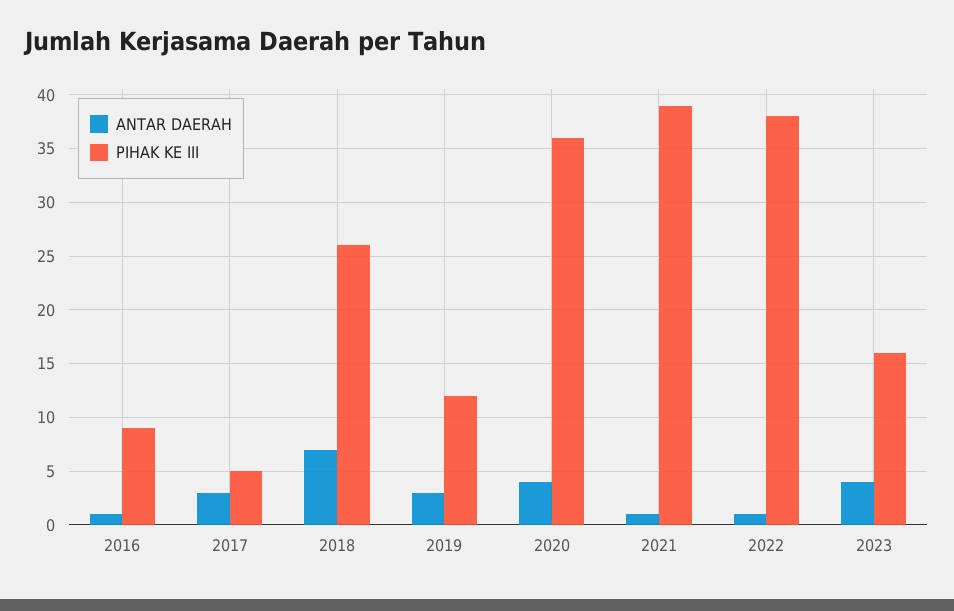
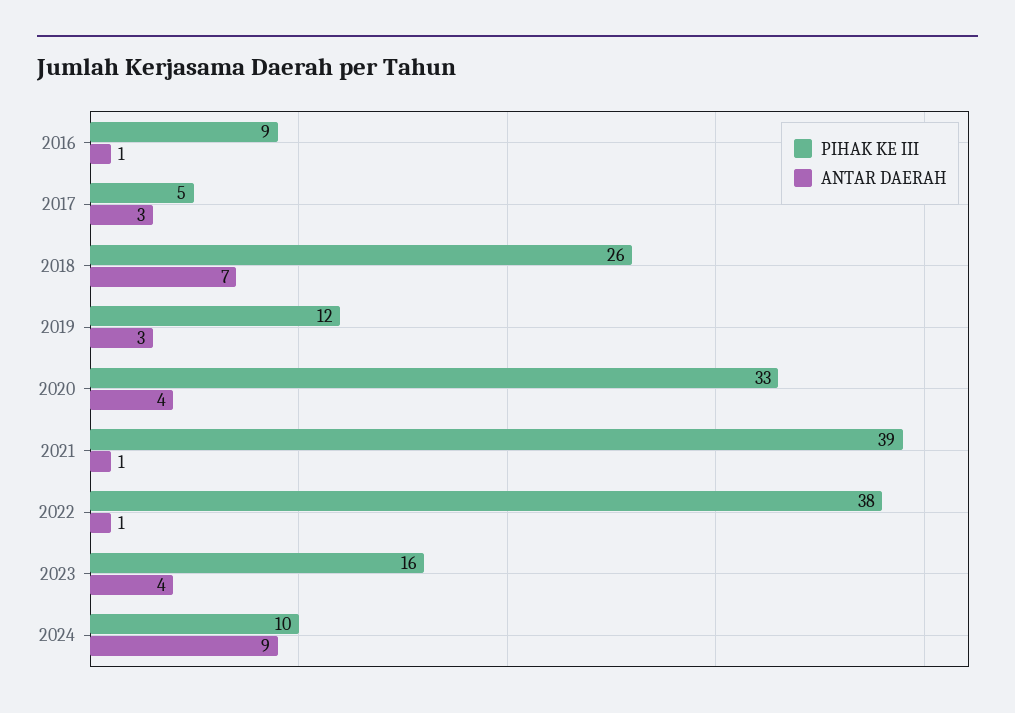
PIHAK KE III, 2020: 36 -> 33
PIHAK KE III, 2024: none -> 10
ANTAR DAERAH, 2024: none -> 9

